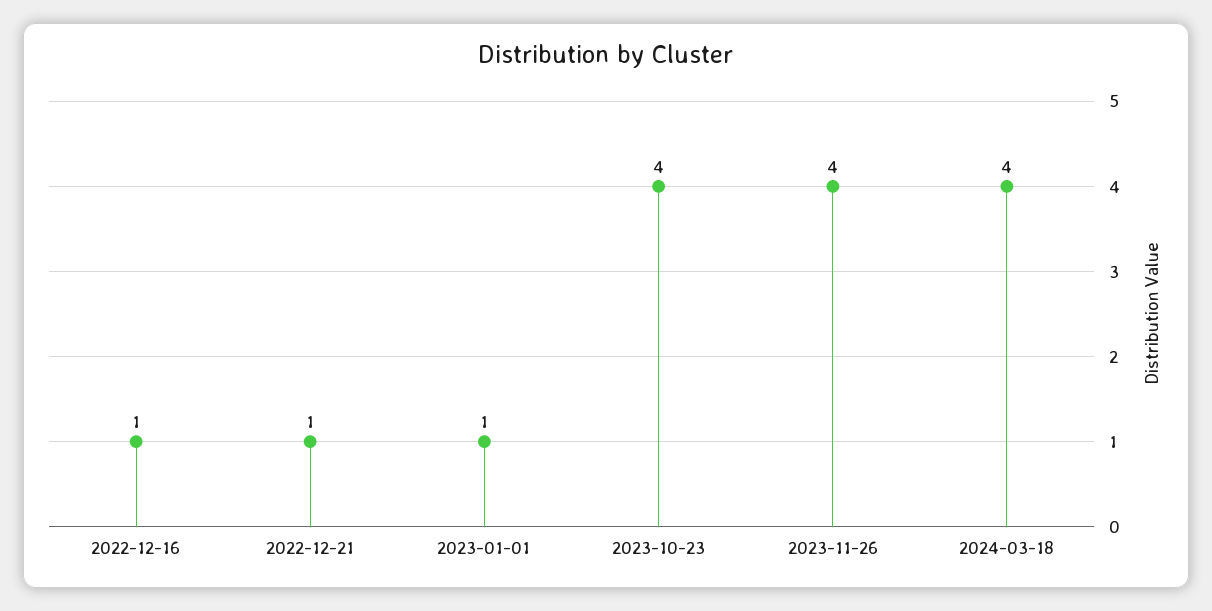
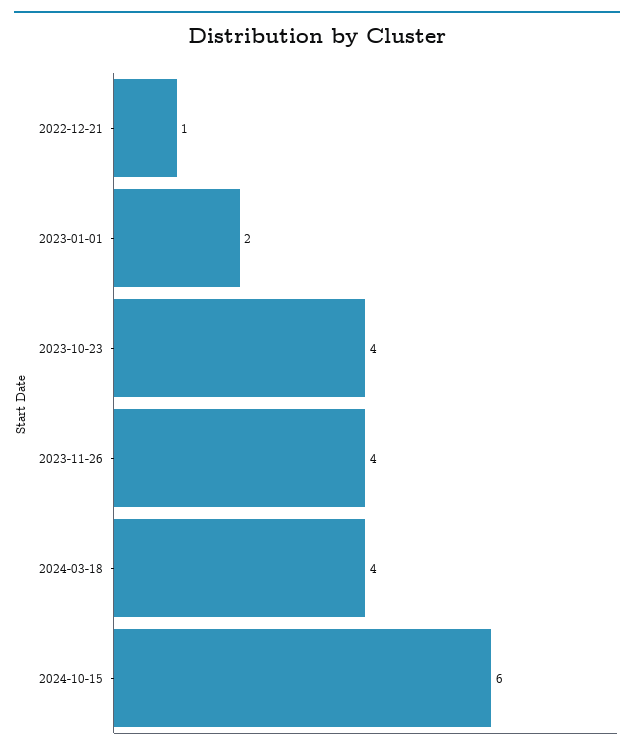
2022-12-16: 1 -> none
2023-01-01: 1 -> 2
2024-10-15: none -> 6

